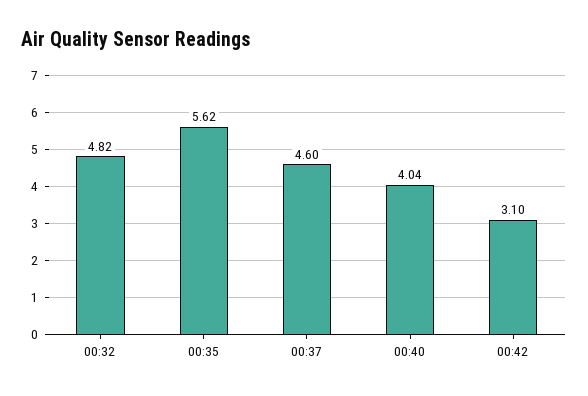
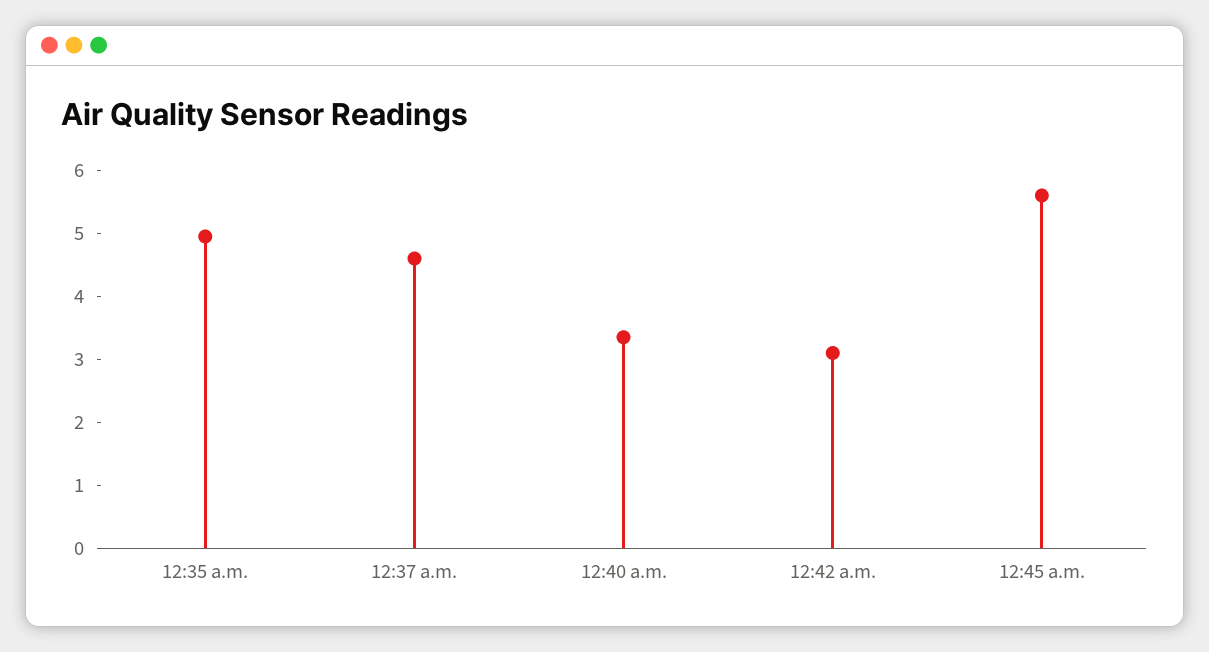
00:32: 4.82 -> none
00:35: 5.62 -> 5
00:40: 4.04 -> 3.4
12:45 a.m.: none -> 5.6

